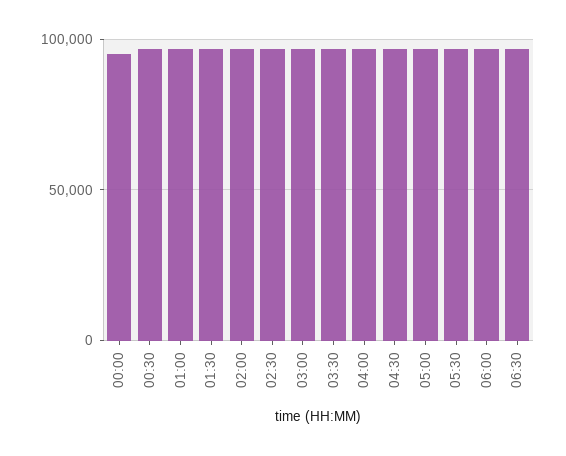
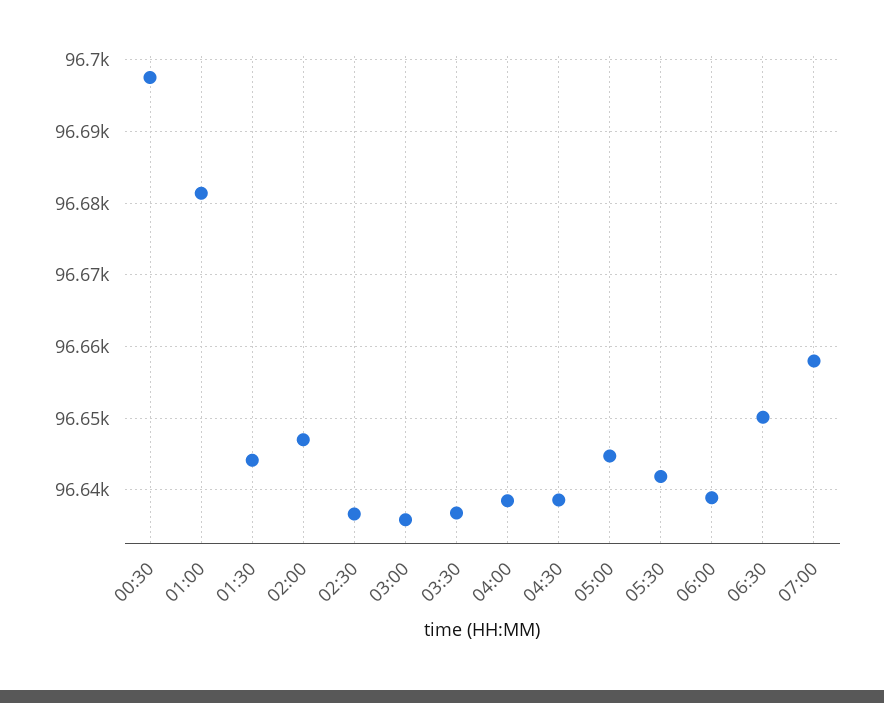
00:00: 95000 -> none
07:00: none -> 96658

